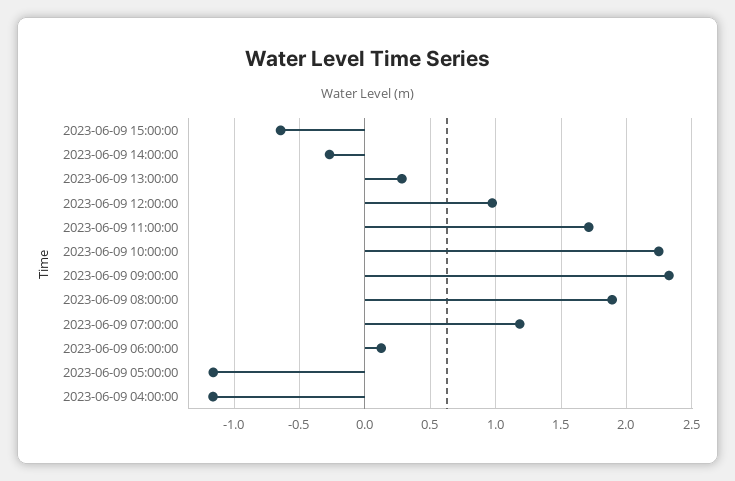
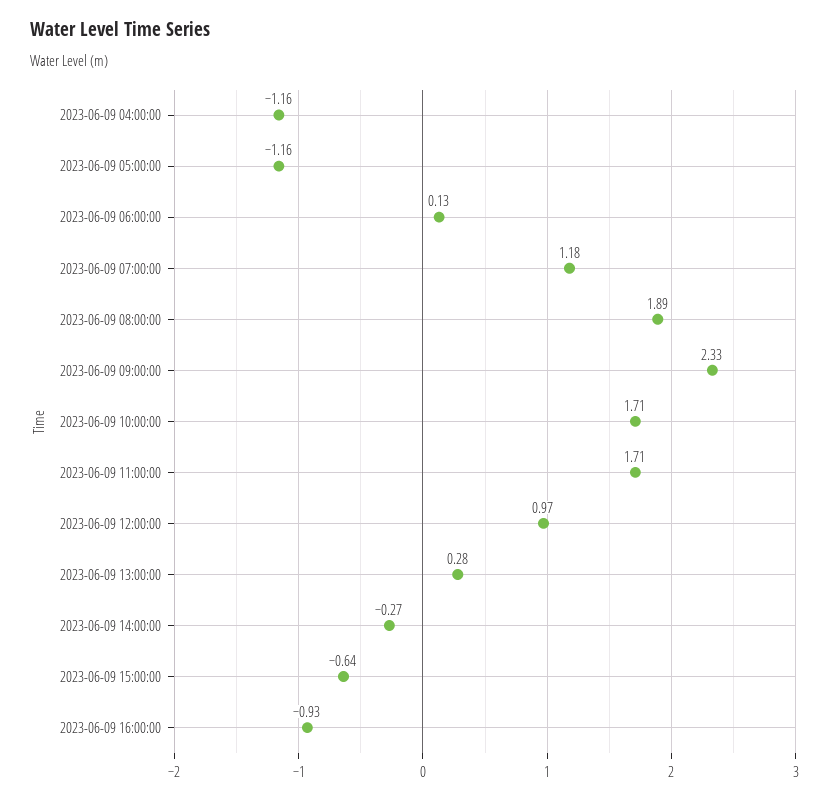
2023-06-09 10:00:00: 2.25 -> 1.71
2023-06-09 16:00:00: none -> -0.93

